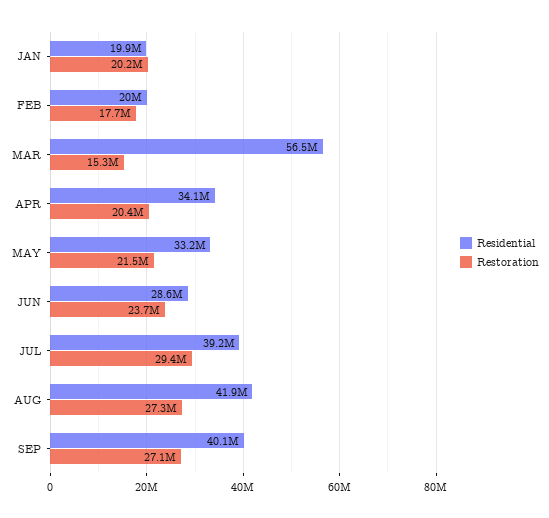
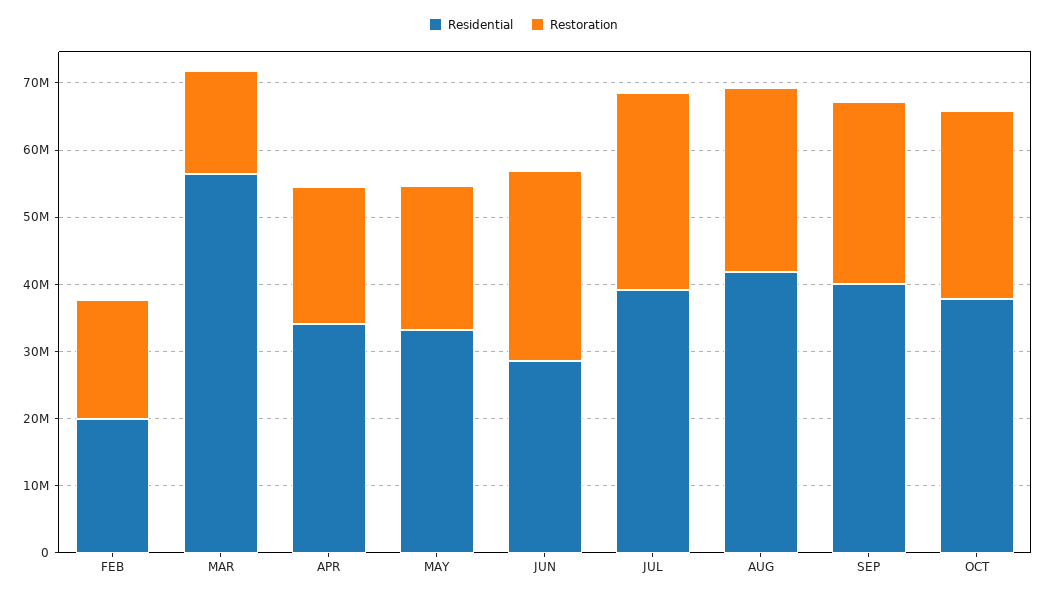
Residential, JAN: 19900000 -> none
Restoration, JAN: 20200000 -> none
Restoration, JUN: 23700000 -> 28000000
Residential, OCT: none -> 38000000
Restoration, OCT: none -> 28000000

